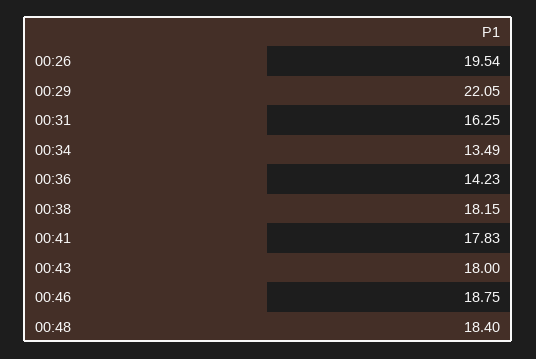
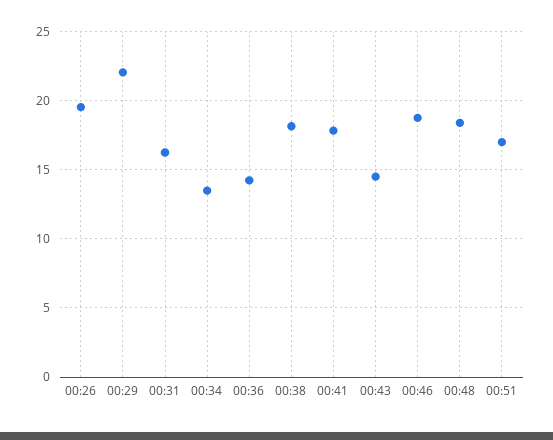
00:43: 18 -> 14.5
00:51: none -> 17

